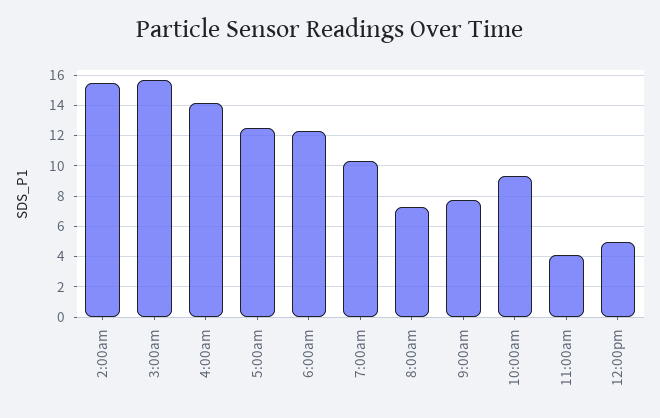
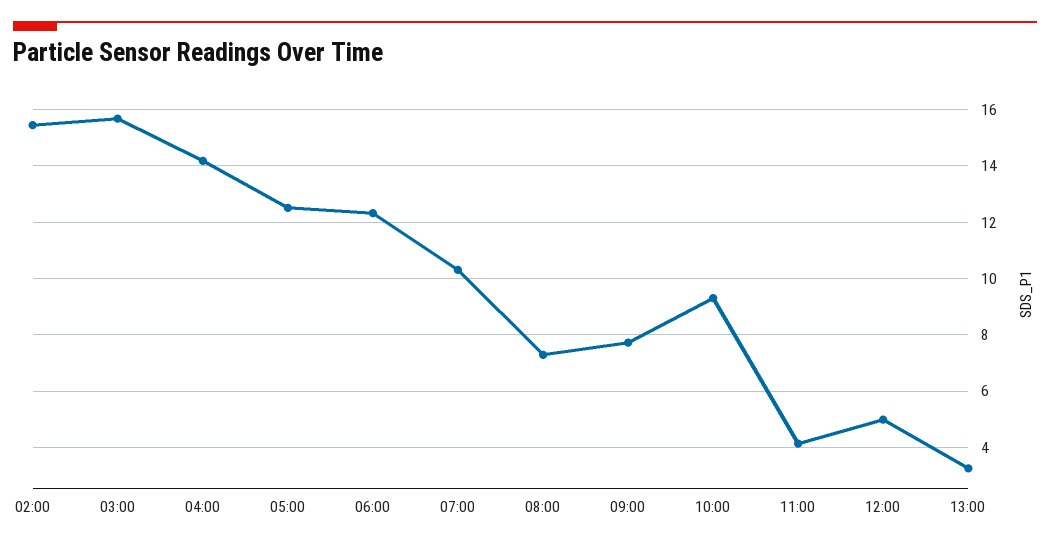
13:00: none -> 3.25

